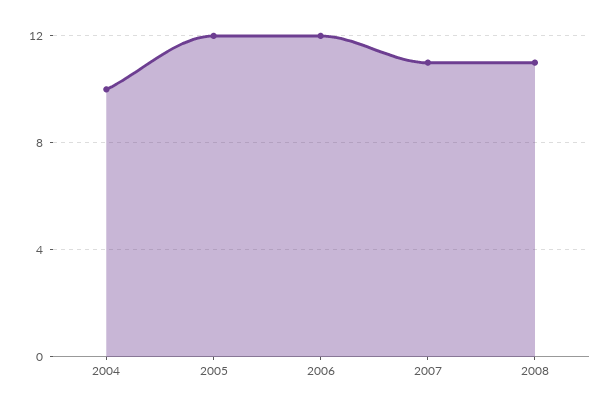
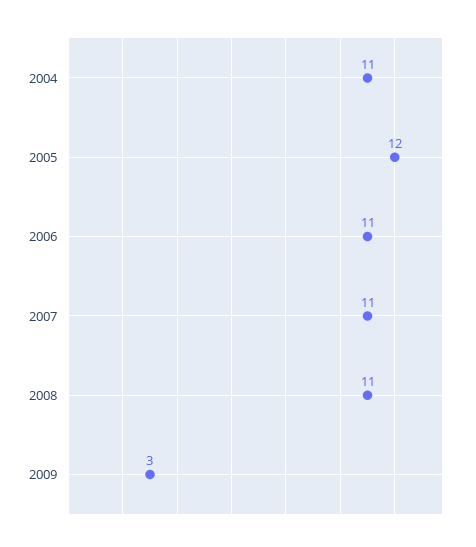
2004: 10 -> 11
2006: 12 -> 11
2009: none -> 3

